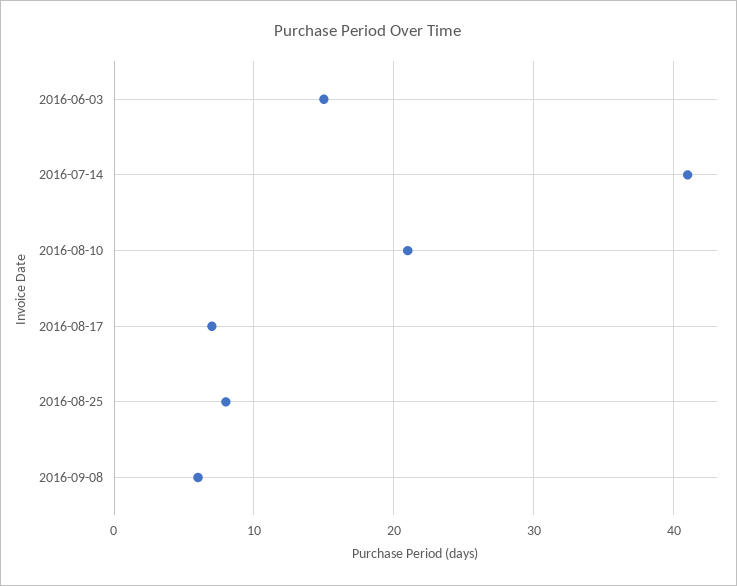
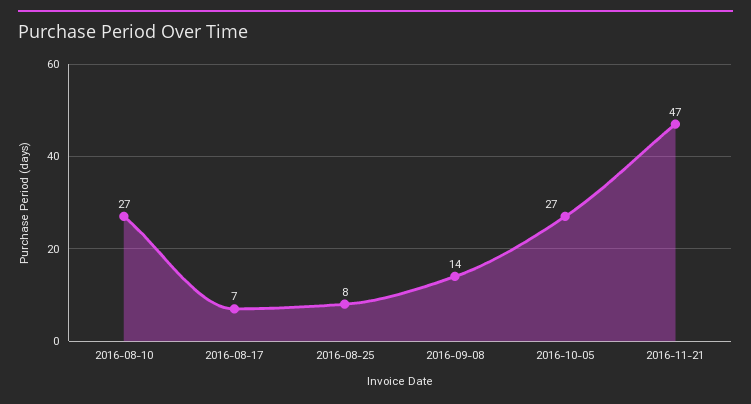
2016-06-03: 15 -> none
2016-07-14: 41 -> none
2016-08-10: 21 -> 27
2016-09-08: 6 -> 14
2016-10-05: none -> 27
2016-11-21: none -> 47

